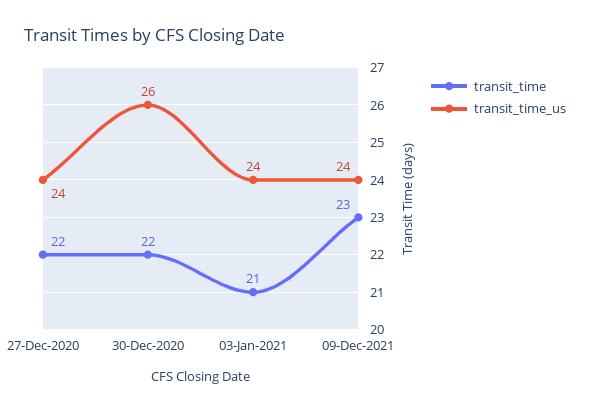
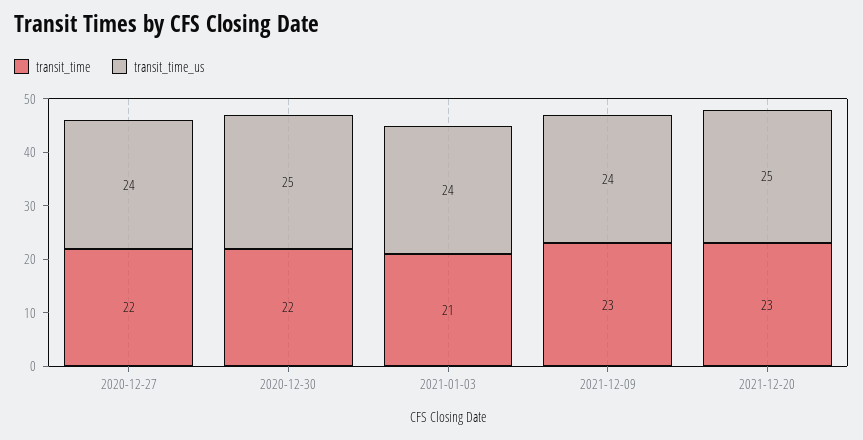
transit_time_us, 30-Dec-2020: 26 -> 25
transit_time, 2021-12-20: none -> 23
transit_time_us, 2021-12-20: none -> 25

